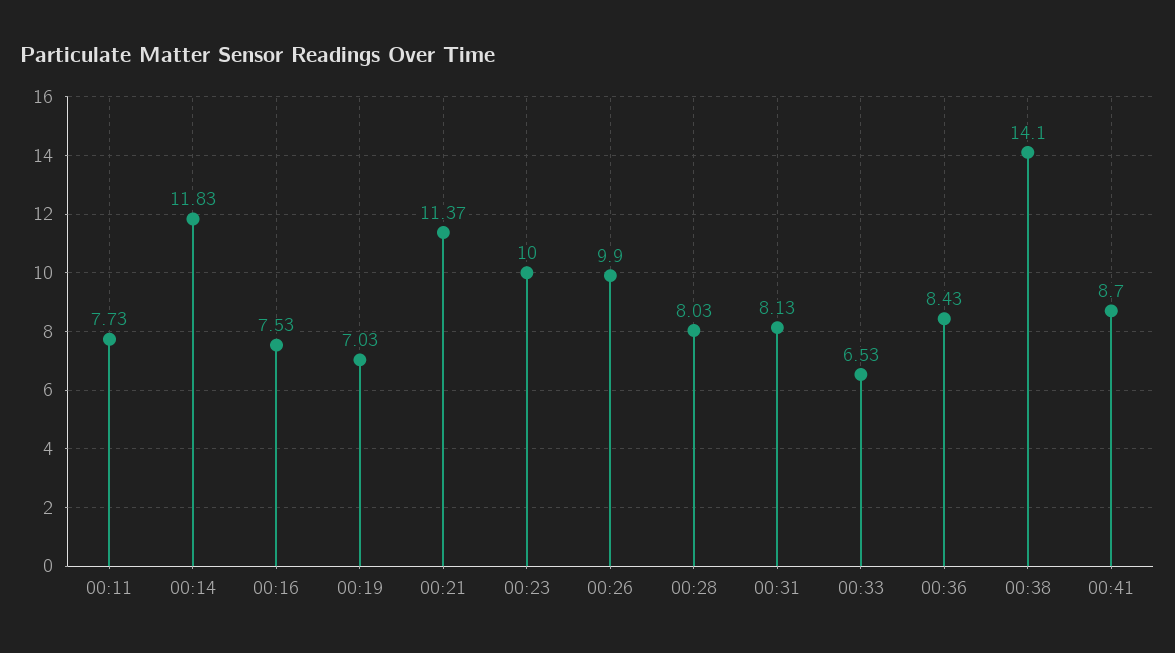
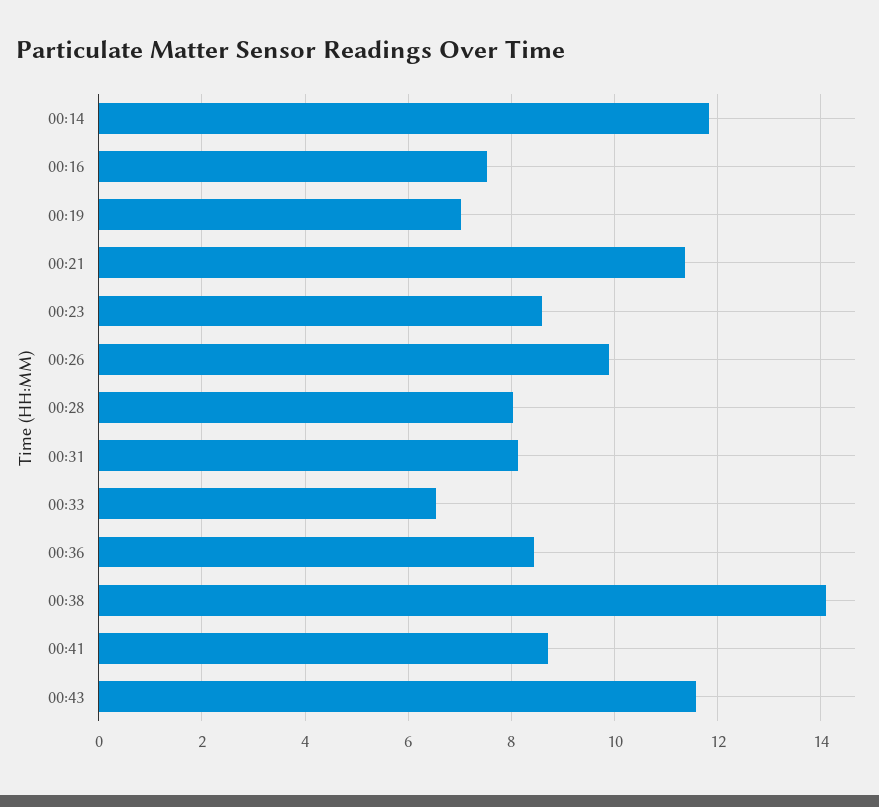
00:11: 7.73 -> none
00:23: 10 -> 8.6
00:43: none -> 11.6

